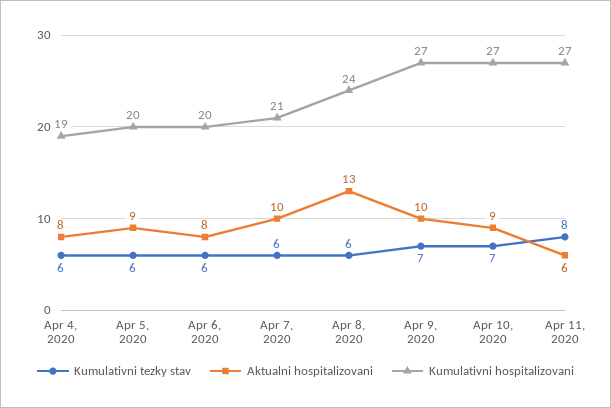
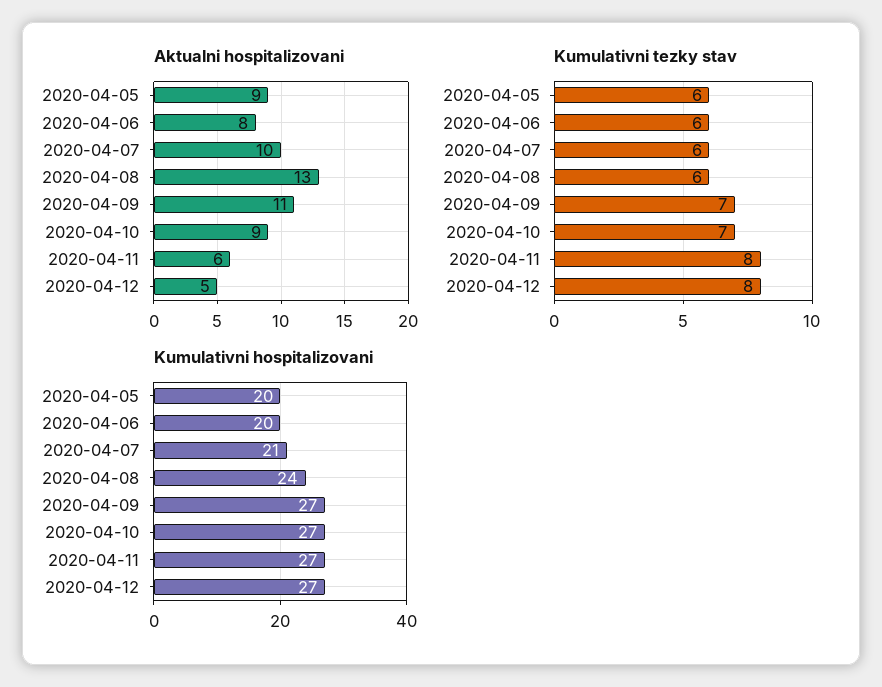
Kumulativni tezky stav, Apr 4, 2020: 6 -> none
Aktualni hospitalizovani, Apr 4, 2020: 8 -> none
Kumulativni hospitalizovani, Apr 4, 2020: 19 -> none
Aktualni hospitalizovani, Apr 9, 2020: 10 -> 11
Aktualni hospitalizovani, 2020-04-12: none -> 5
Kumulativni tezky stav, 2020-04-12: none -> 8
Kumulativni hospitalizovani, 2020-04-12: none -> 27

